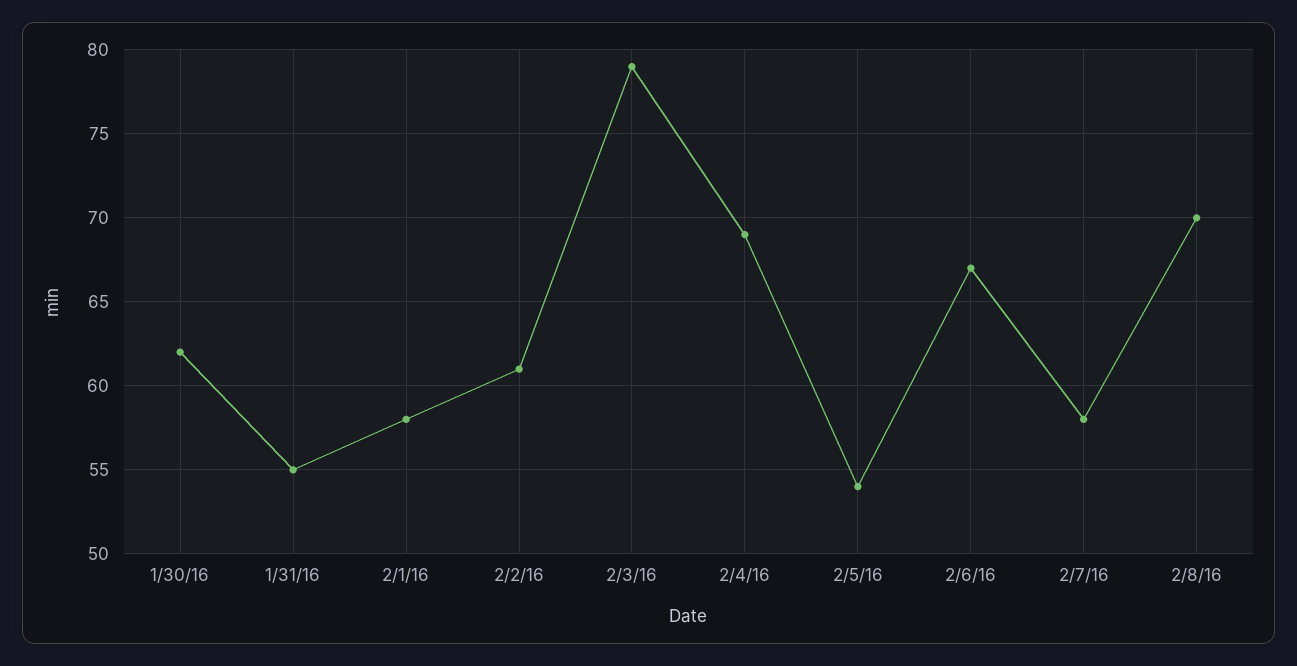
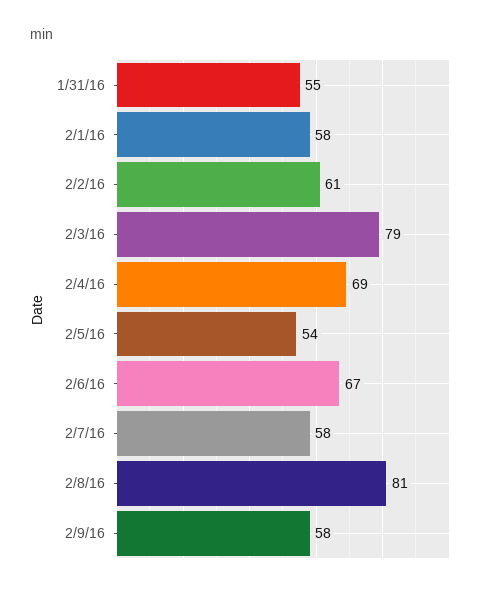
1/30/16: 62 -> none
2/8/16: 70 -> 81
2/9/16: none -> 58

